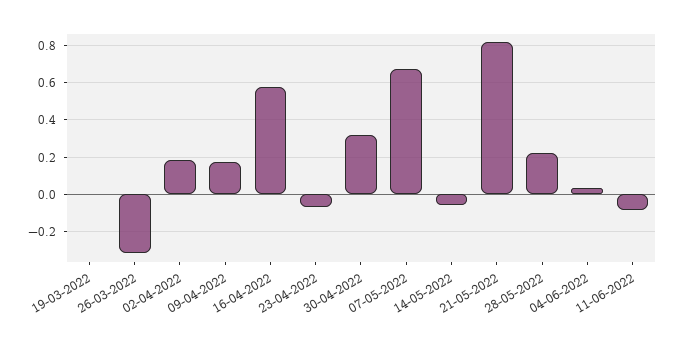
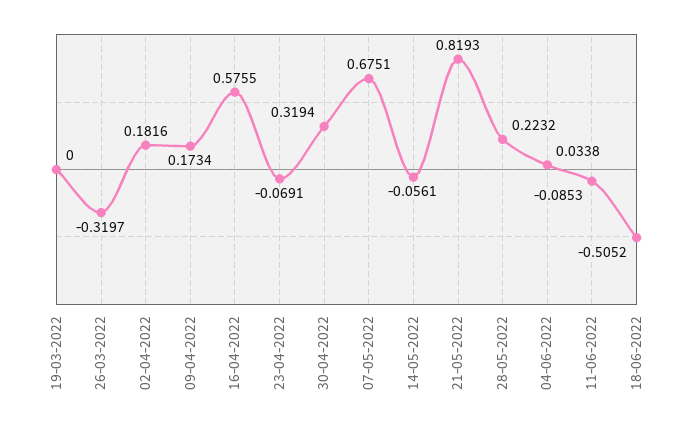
18-06-2022: none -> -0.5052

